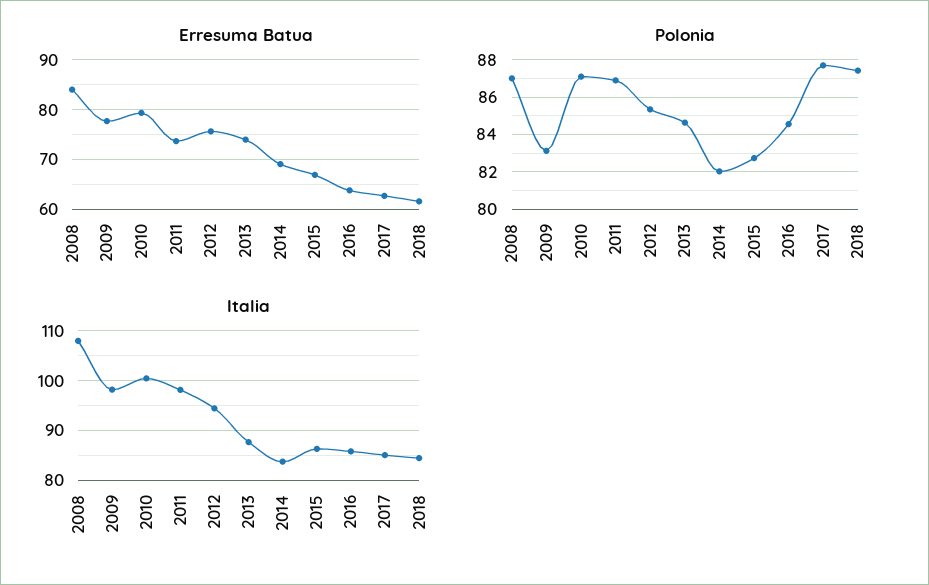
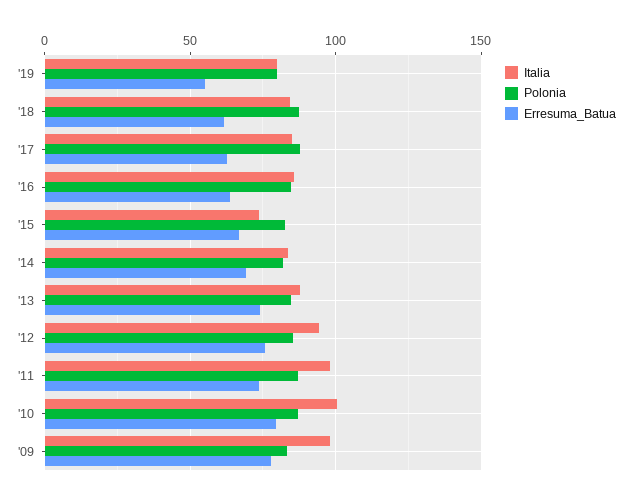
Erresuma Batua, 2008: 84 -> none
Polonia, 2008: 87 -> none
Italia, 2008: 108 -> none
Italia, 2015: 86 -> 75
Italia, '19: none -> 80
Polonia, '19: none -> 80
Erresuma Batua, '19: none -> 55

